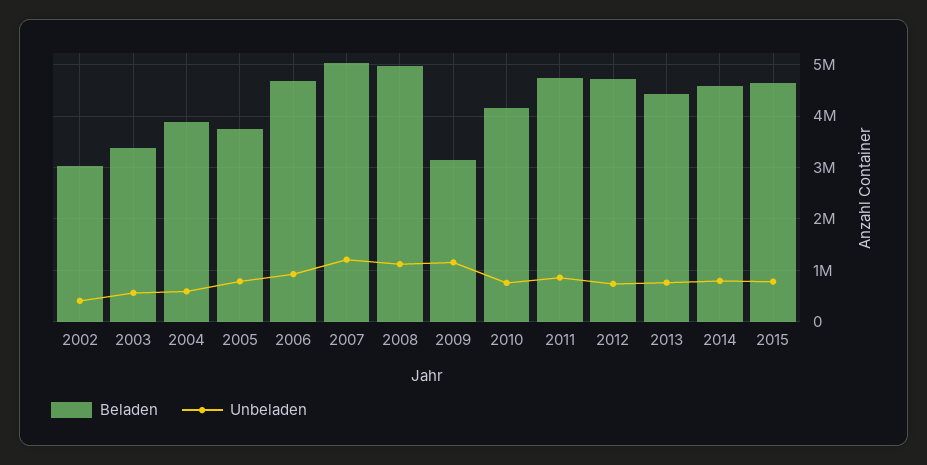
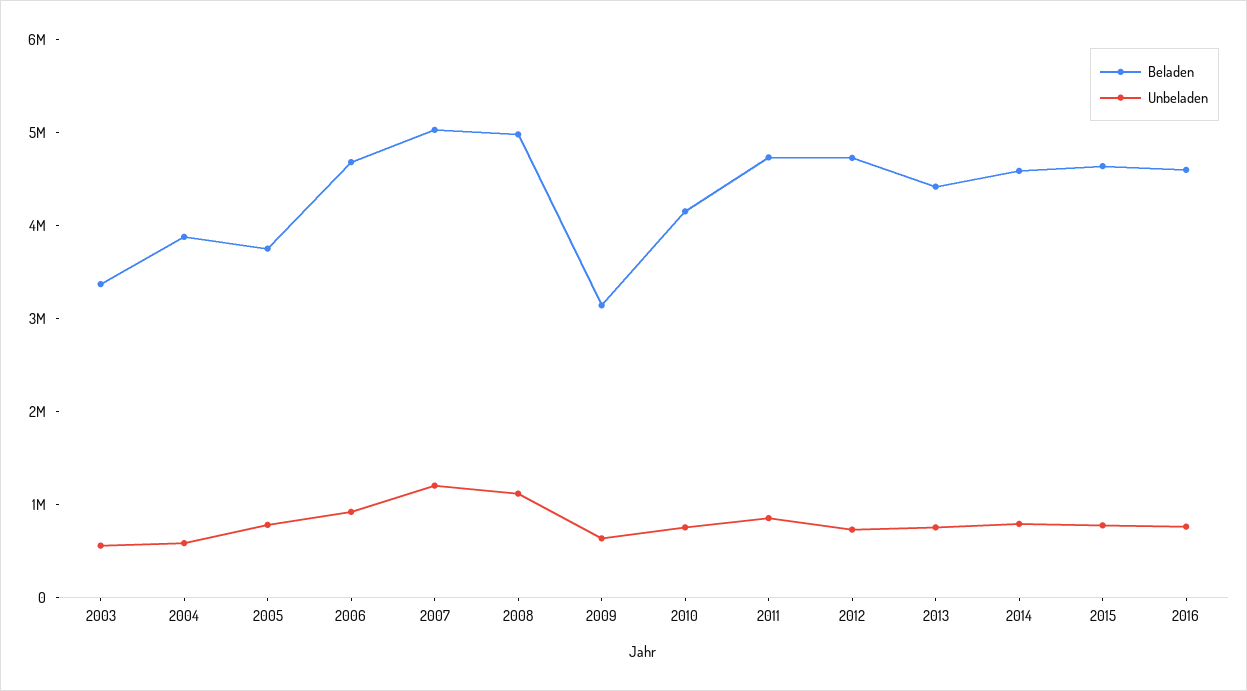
Beladen, 2002: 3000000 -> none
Unbeladen, 2002: 400000 -> none
Unbeladen, 2009: 1200000 -> 600000
Beladen, 2016: none -> 4600000
Unbeladen, 2016: none -> 800000

